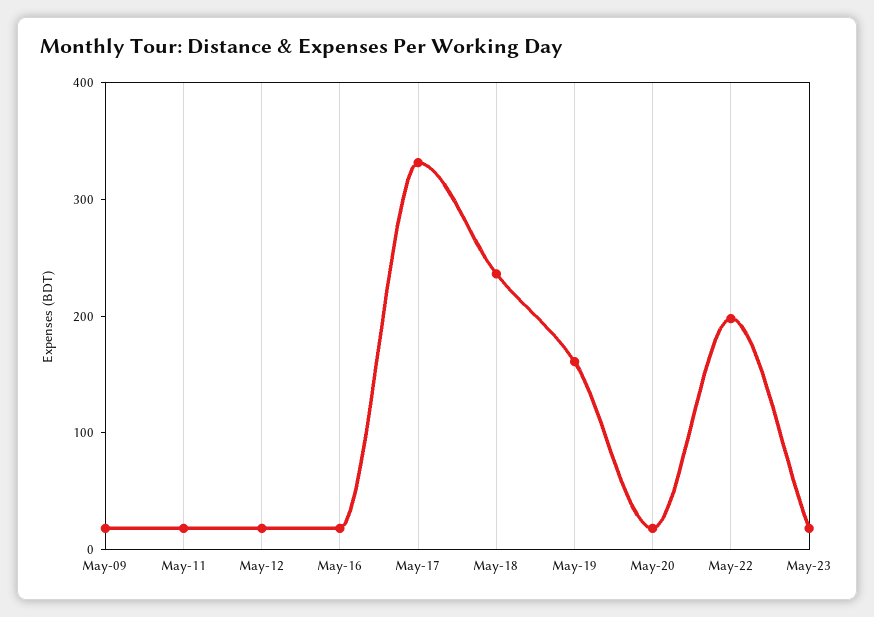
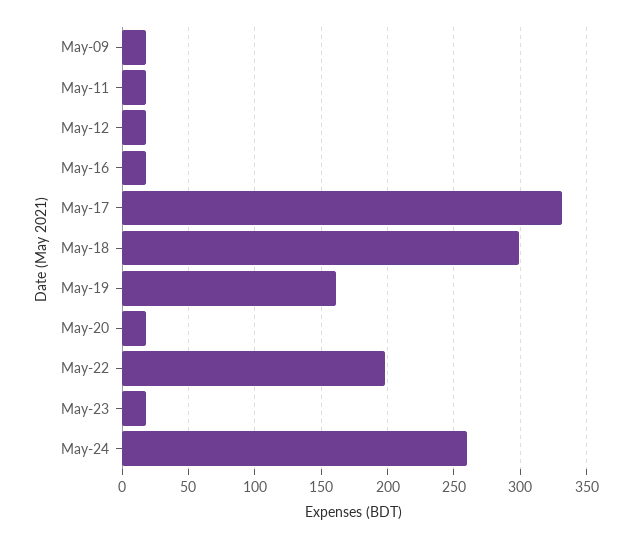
May-18: 240 -> 300
May-24: none -> 260

